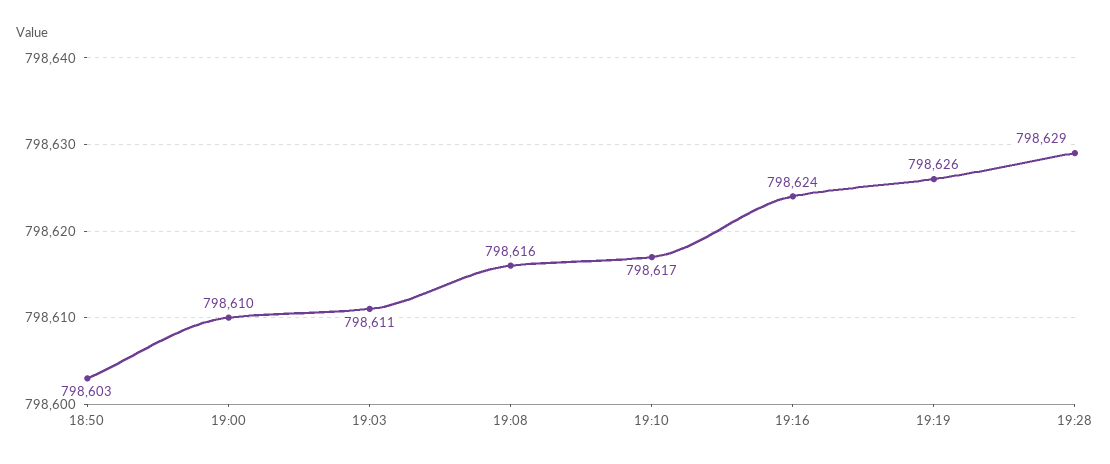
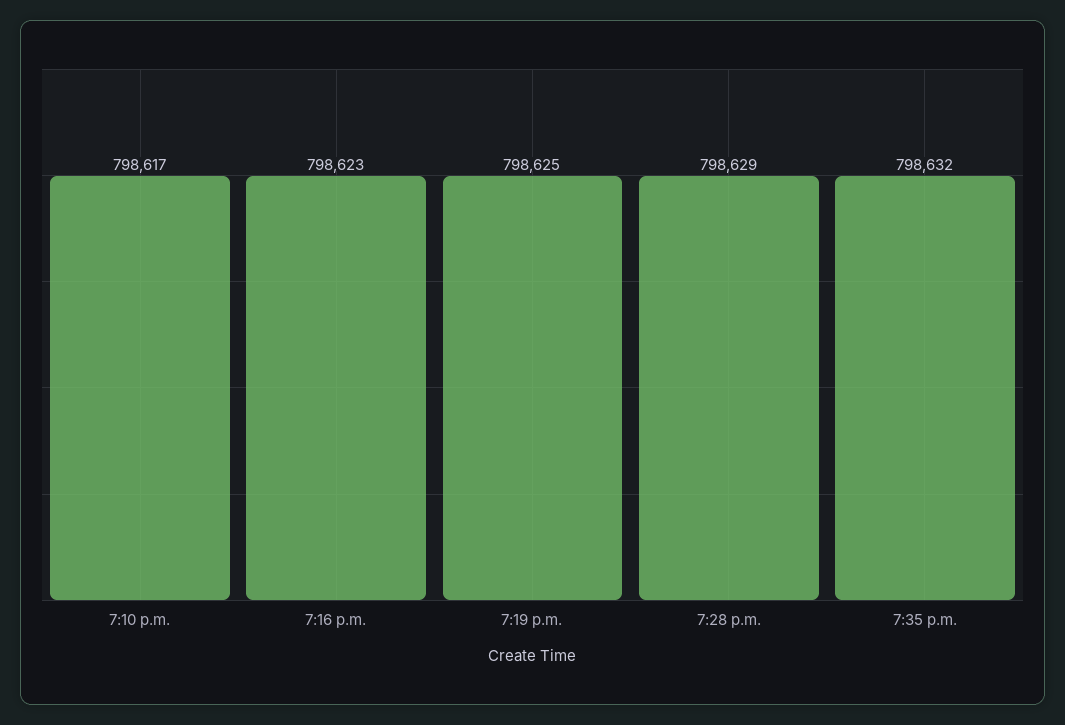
18:50: 798603 -> none
19:00: 798610 -> none
19:03: 798611 -> none
19:08: 798616 -> none
19:16: 798624 -> 798623
19:19: 798626 -> 798625
7:35 p.m.: none -> 798632

